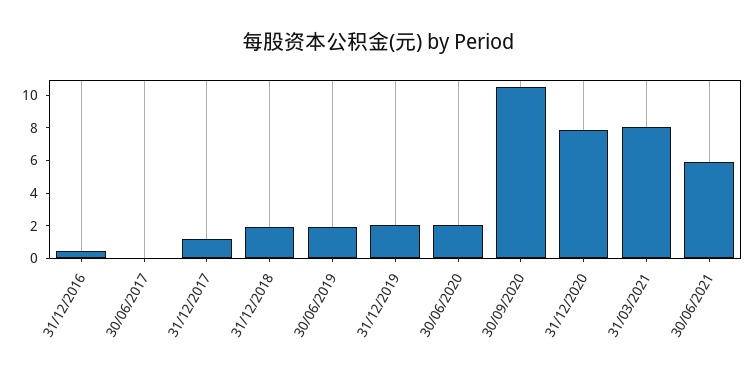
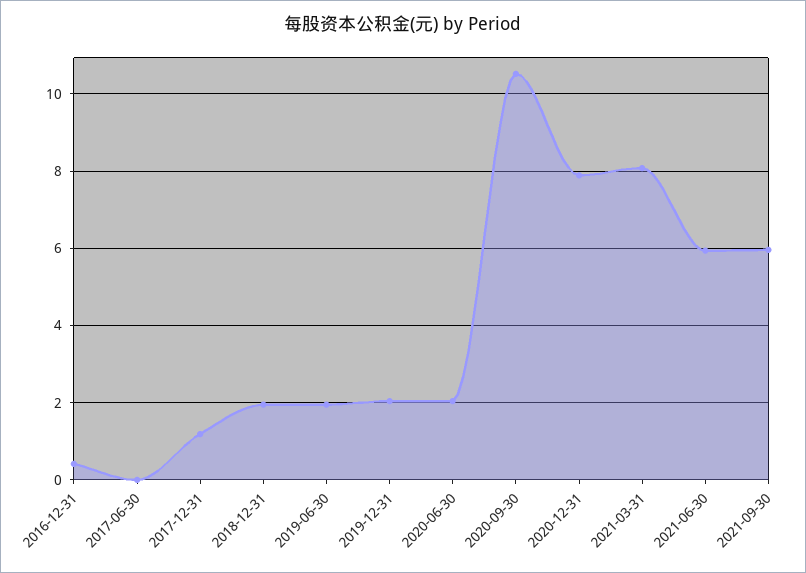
2021-09-30: none -> 6

